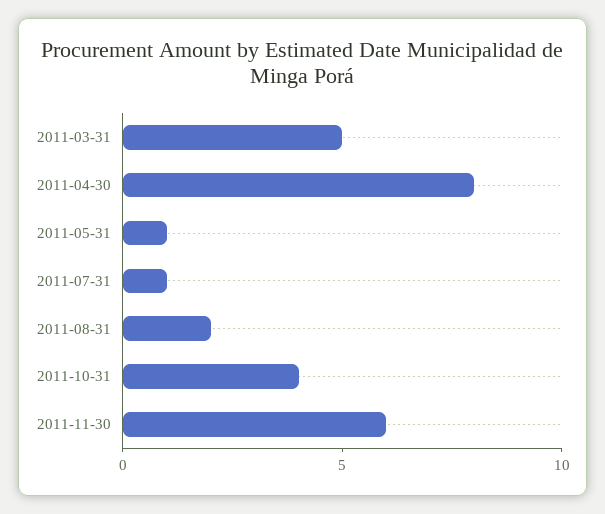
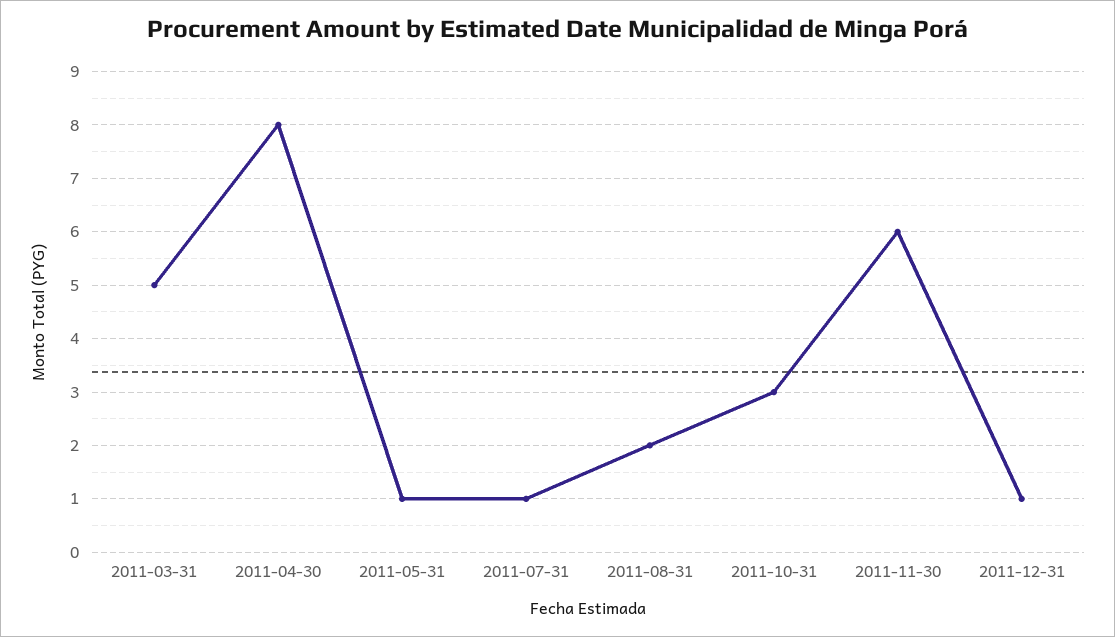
2011-10-31: 4 -> 3
2011-12-31: none -> 1

